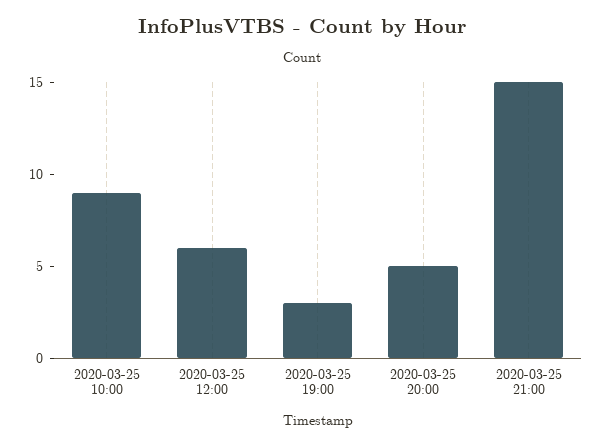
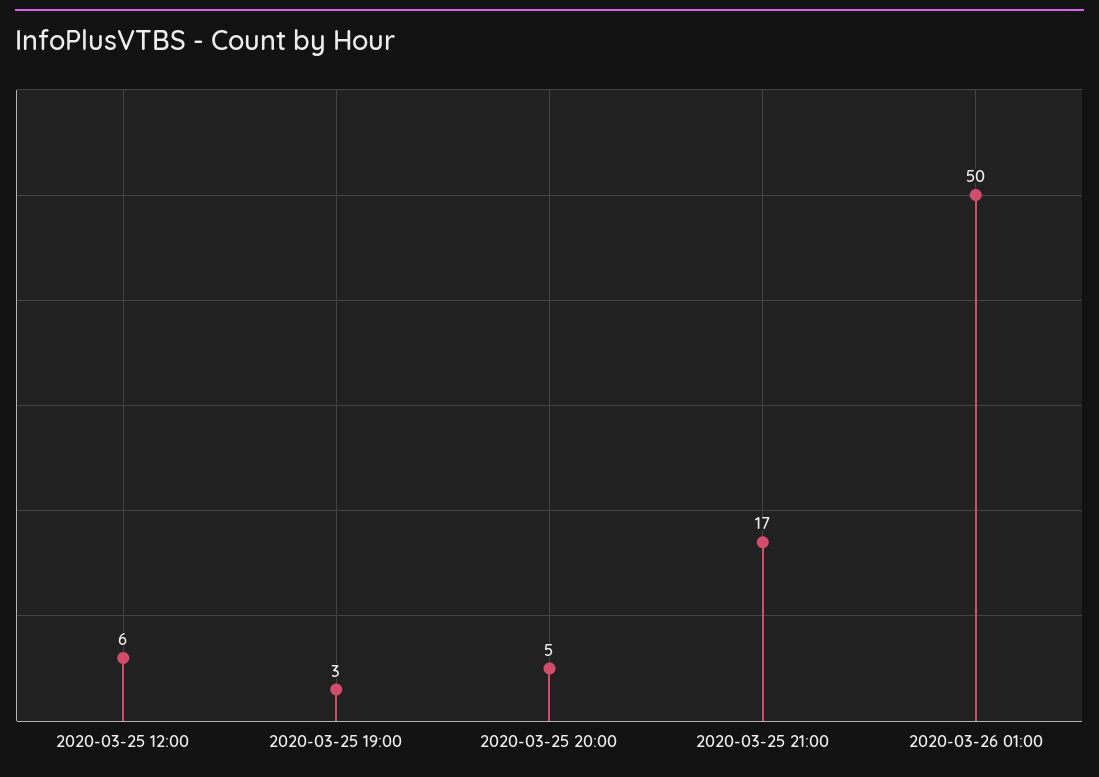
2020-03-25 10:00: 9 -> none
2020-03-25 21:00: 15 -> 17
2020-03-26 01:00: none -> 50

